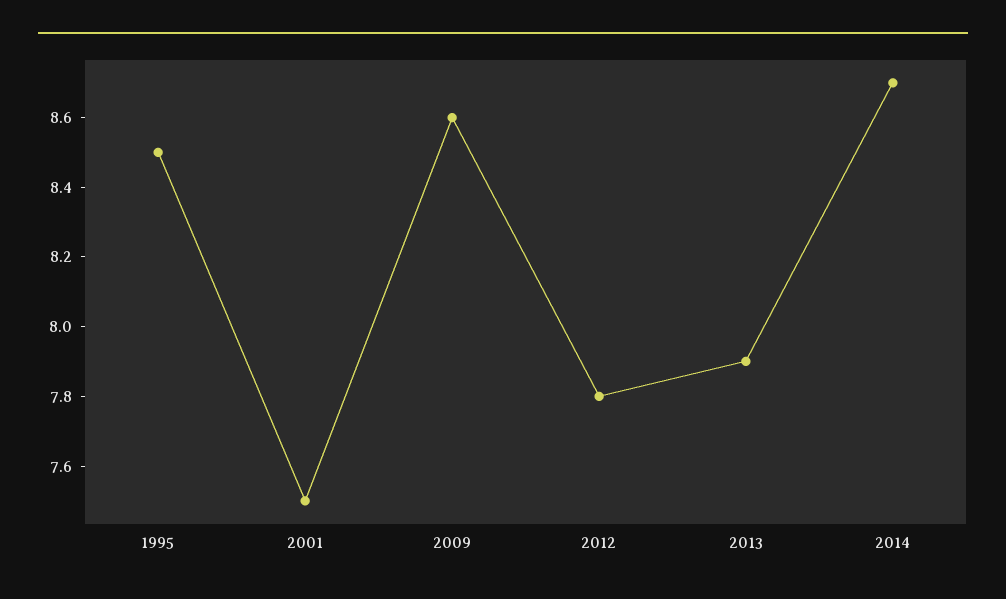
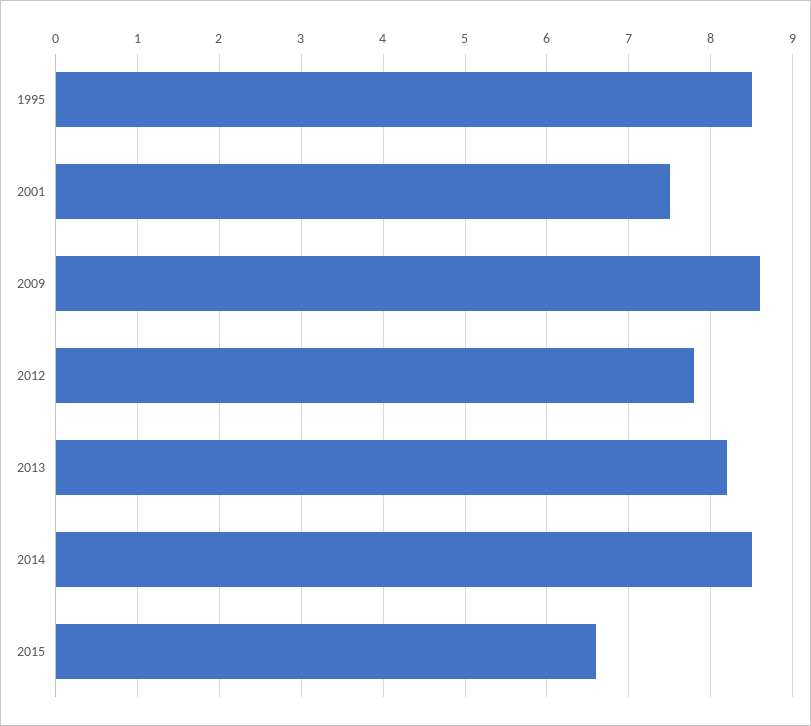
2013: 7.9 -> 8.2
2014: 8.7 -> 8.5
2015: none -> 6.6

